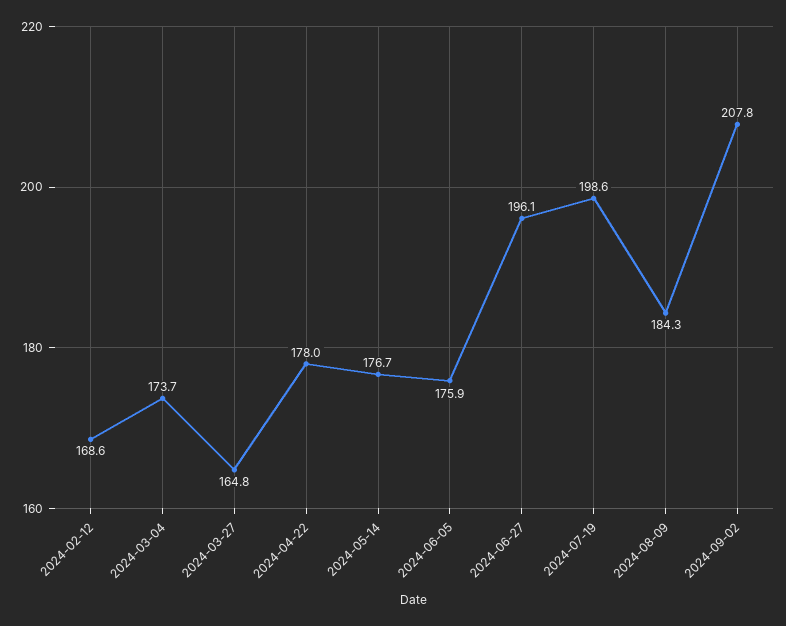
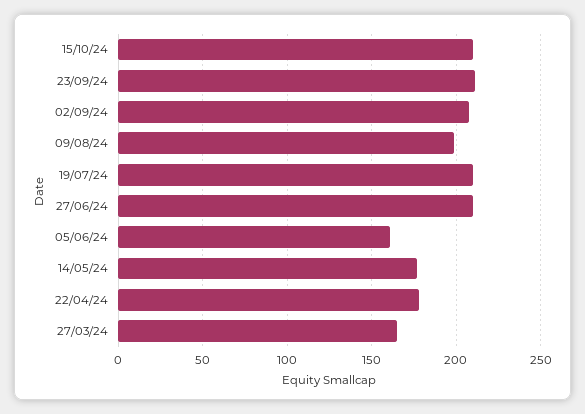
2024-02-12: 168.6 -> none
2024-03-04: 173.7 -> none
2024-06-05: 175.9 -> 160
2024-06-27: 196.1 -> 210
2024-07-19: 198.6 -> 210
2024-08-09: 184.3 -> 200
15/10/24: none -> 210
23/09/24: none -> 210

